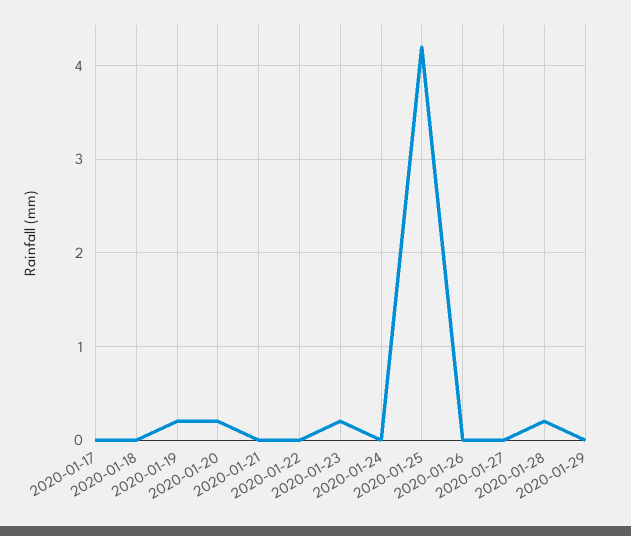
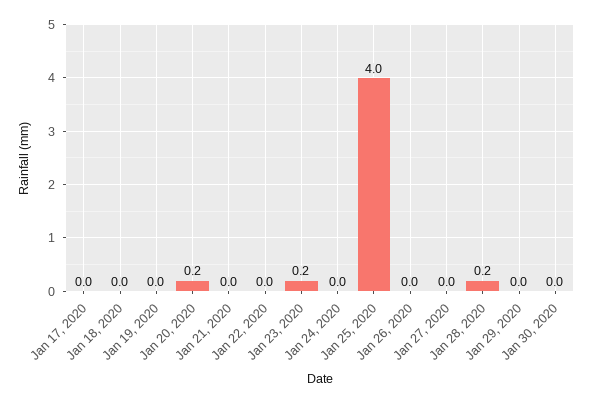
2020-01-19: 0.2 -> 0
2020-01-25: 4.2 -> 4
Jan 30, 2020: none -> 0

